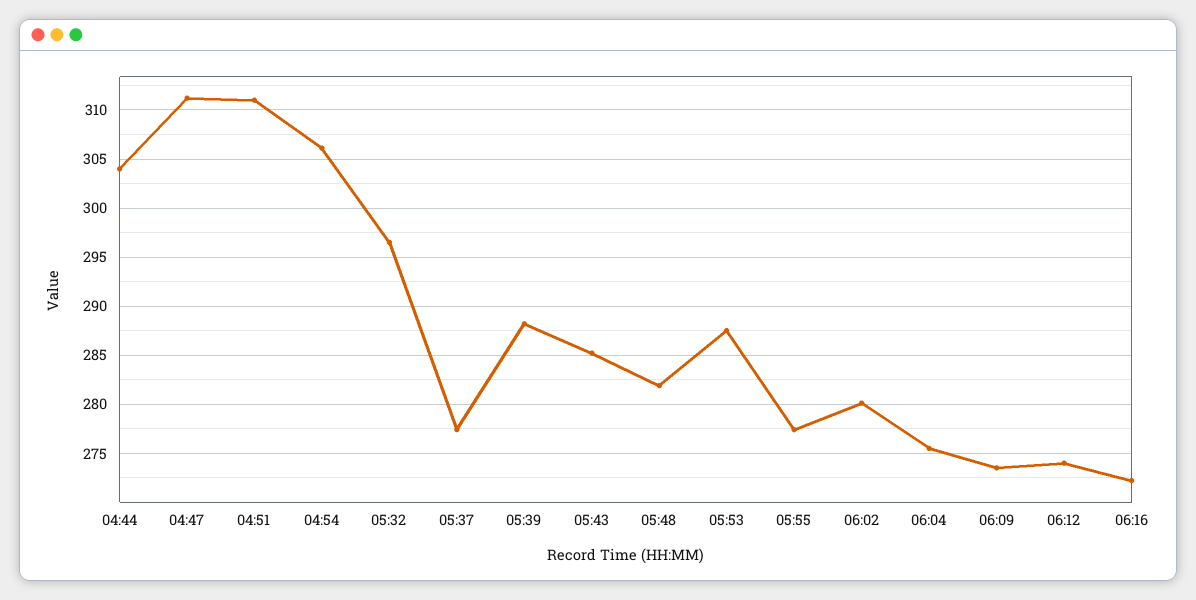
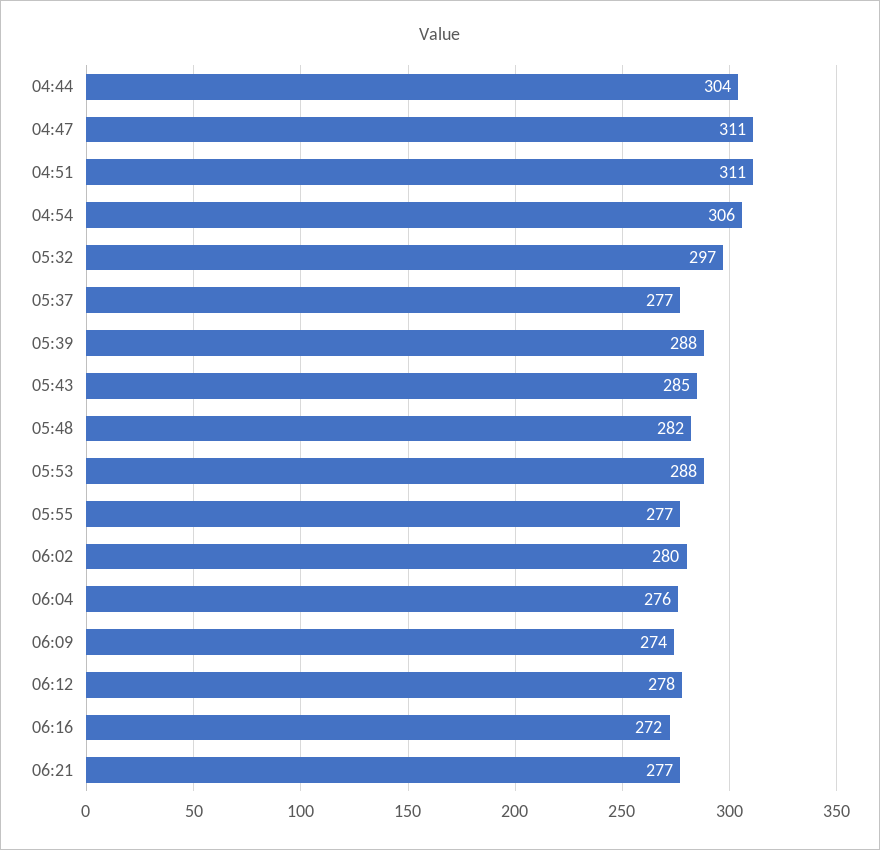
06:12: 274 -> 278
06:21: none -> 277

